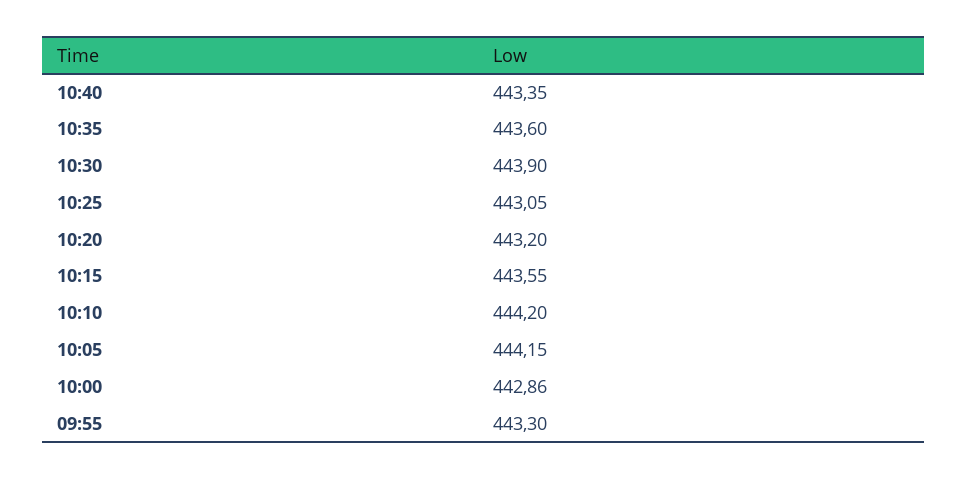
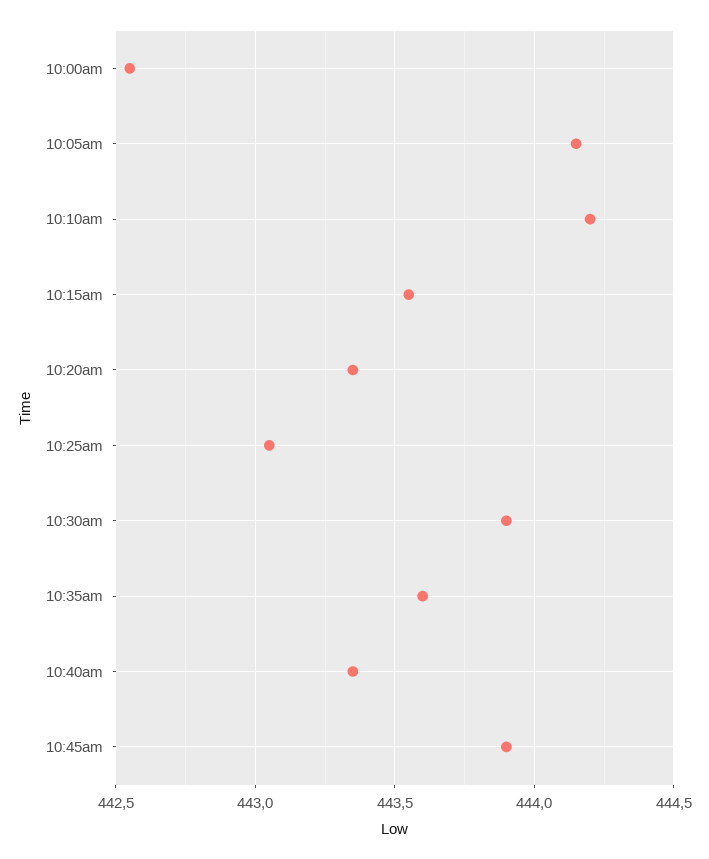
10:20: 443.2 -> 443.35
10:00: 442.86 -> 442.55
09:55: 443.3 -> none
10:45am: none -> 443.9

